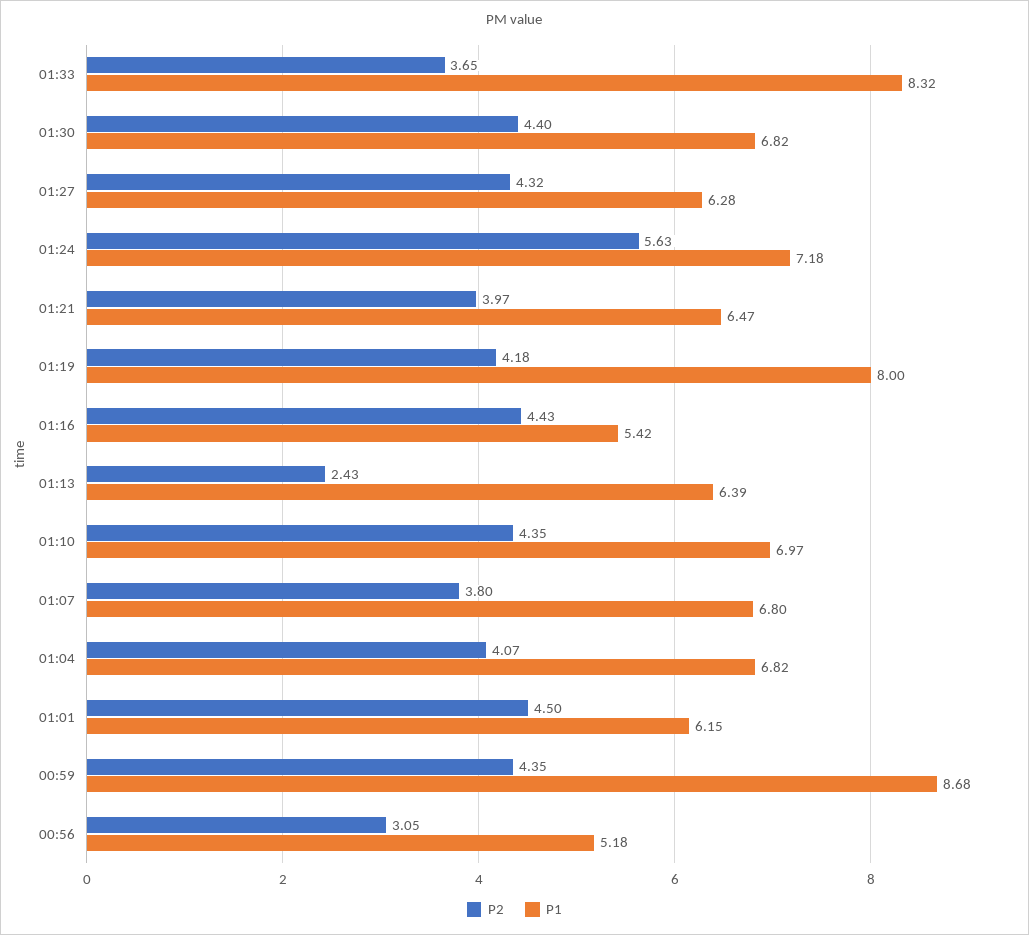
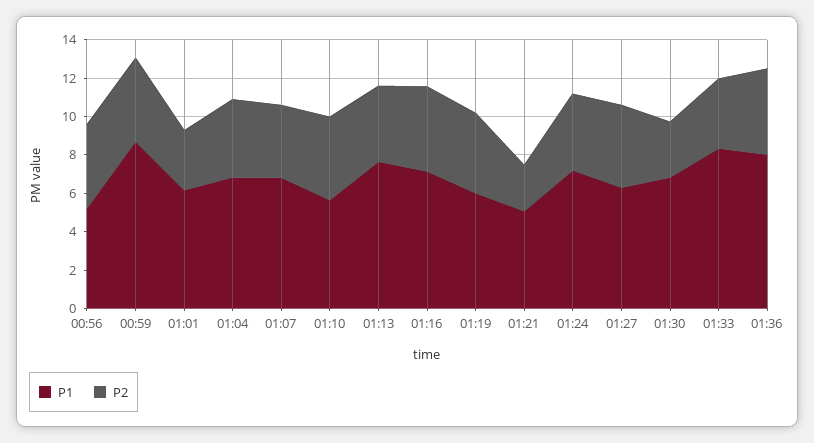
P2, 01:30: 4.4 -> 3
P2, 01:24: 5.63 -> 4
P2, 01:21: 3.97 -> 2.5
P1, 01:21: 6.47 -> 5
P1, 01:19: 8 -> 6
P1, 01:16: 5.42 -> 7
P2, 01:13: 2.43 -> 4
P1, 01:13: 6.39 -> 7.5
P1, 01:10: 6.97 -> 5.5
P2, 01:01: 4.5 -> 3
P2, 00:56: 3.05 -> 4.5
P1, 01:36: none -> 8
P2, 01:36: none -> 4.5

